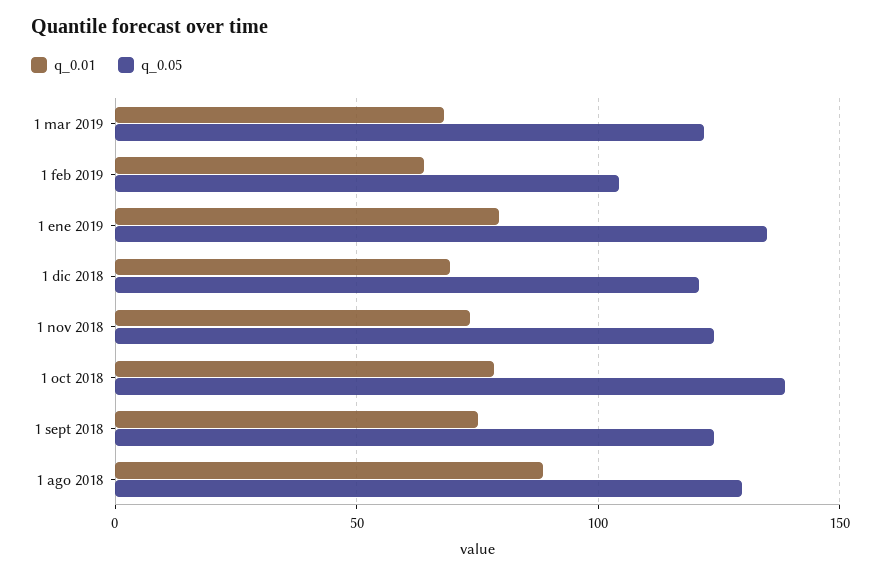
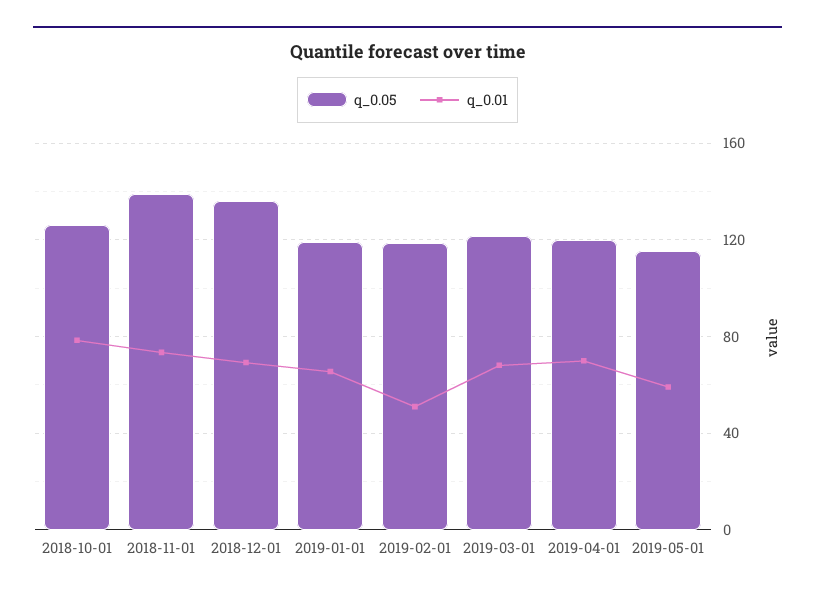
q_0.01, 1 feb 2019: 65 -> 50
q_0.05, 1 feb 2019: 105 -> 120
q_0.01, 1 ene 2019: 80 -> 65
q_0.05, 1 ene 2019: 135 -> 120
q_0.05, 1 dic 2018: 120 -> 135
q_0.05, 1 nov 2018: 125 -> 140
q_0.05, 1 oct 2018: 140 -> 125
q_0.01, 1 sept 2018: 75 -> none
q_0.05, 1 sept 2018: 125 -> none
q_0.01, 1 ago 2018: 90 -> none
q_0.05, 1 ago 2018: 130 -> none
q_0.05, 2019-04-01: none -> 120
q_0.01, 2019-04-01: none -> 70
q_0.05, 2019-05-01: none -> 115
q_0.01, 2019-05-01: none -> 60

